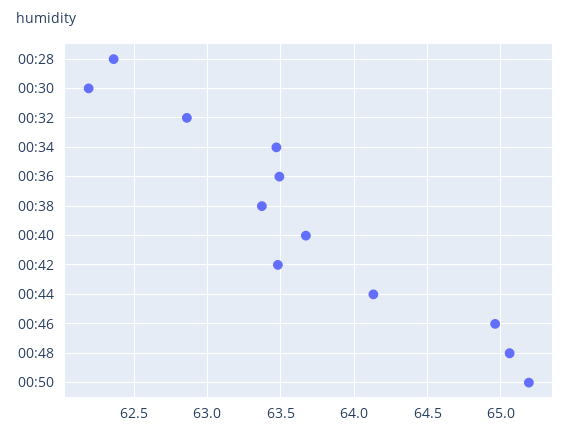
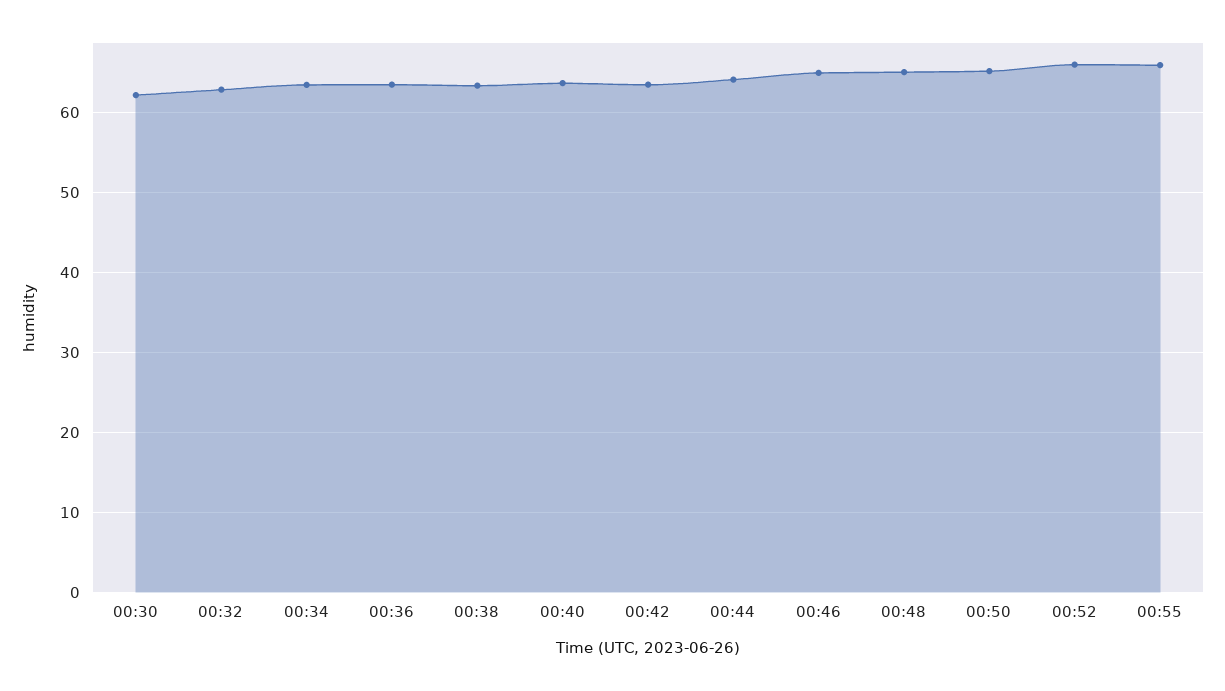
00:28: 62.35 -> none
00:52: none -> 66
00:55: none -> 66

